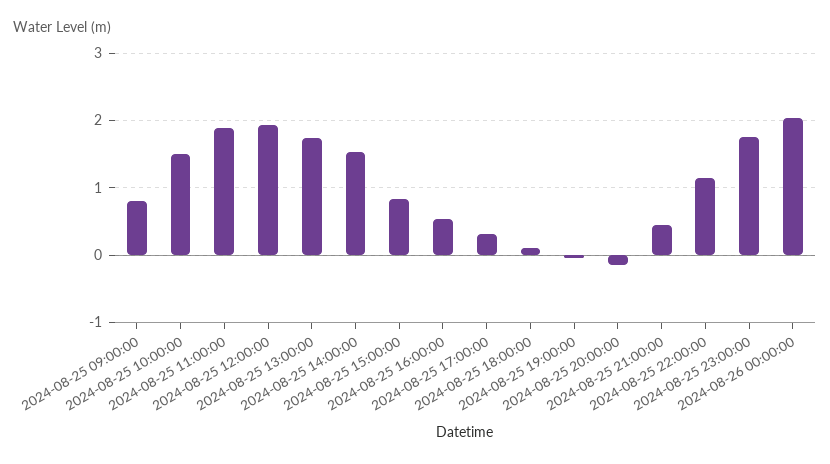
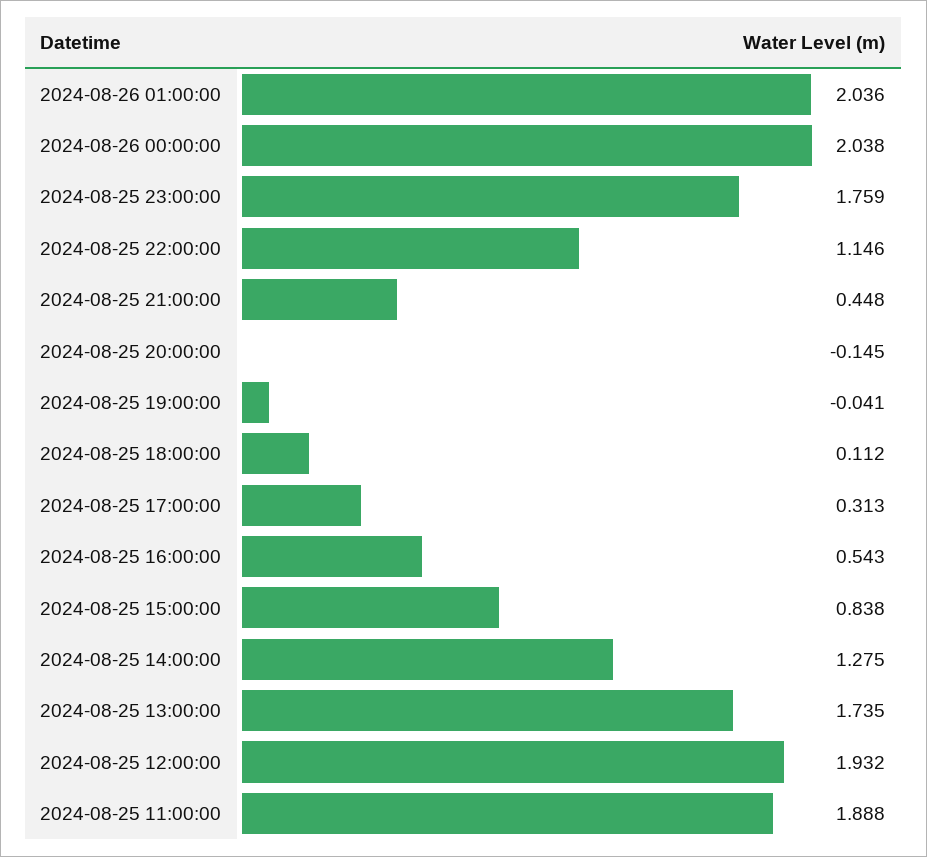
2024-08-25 09:00:00: 0.8 -> none
2024-08-25 10:00:00: 1.5 -> none
2024-08-25 14:00:00: 1.5 -> 1.275
2024-08-26 01:00:00: none -> 2.036

